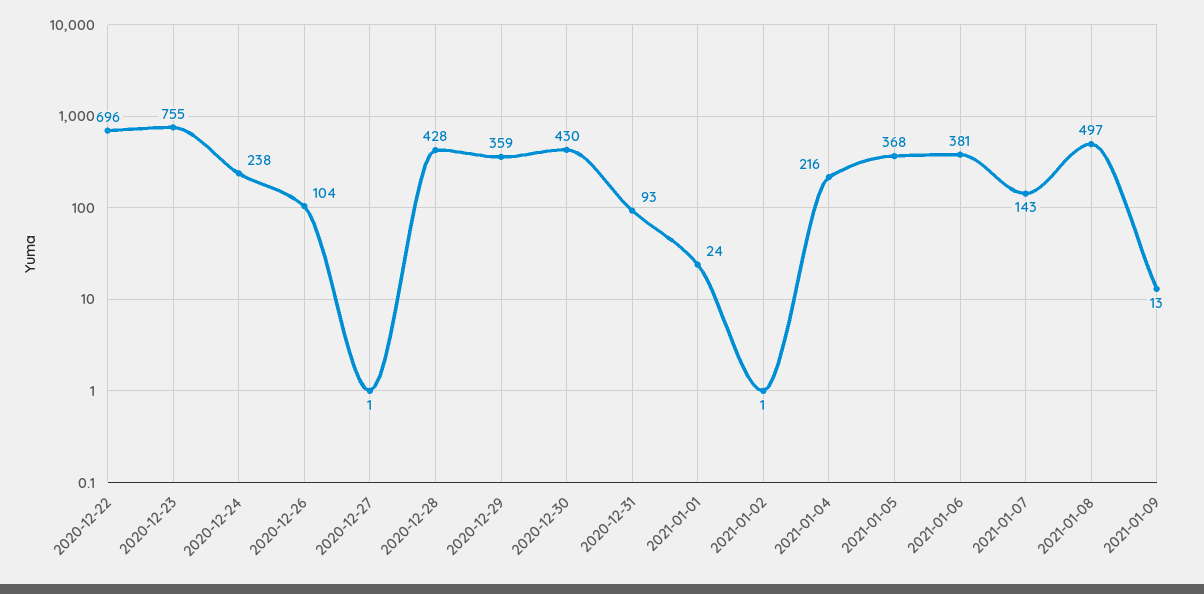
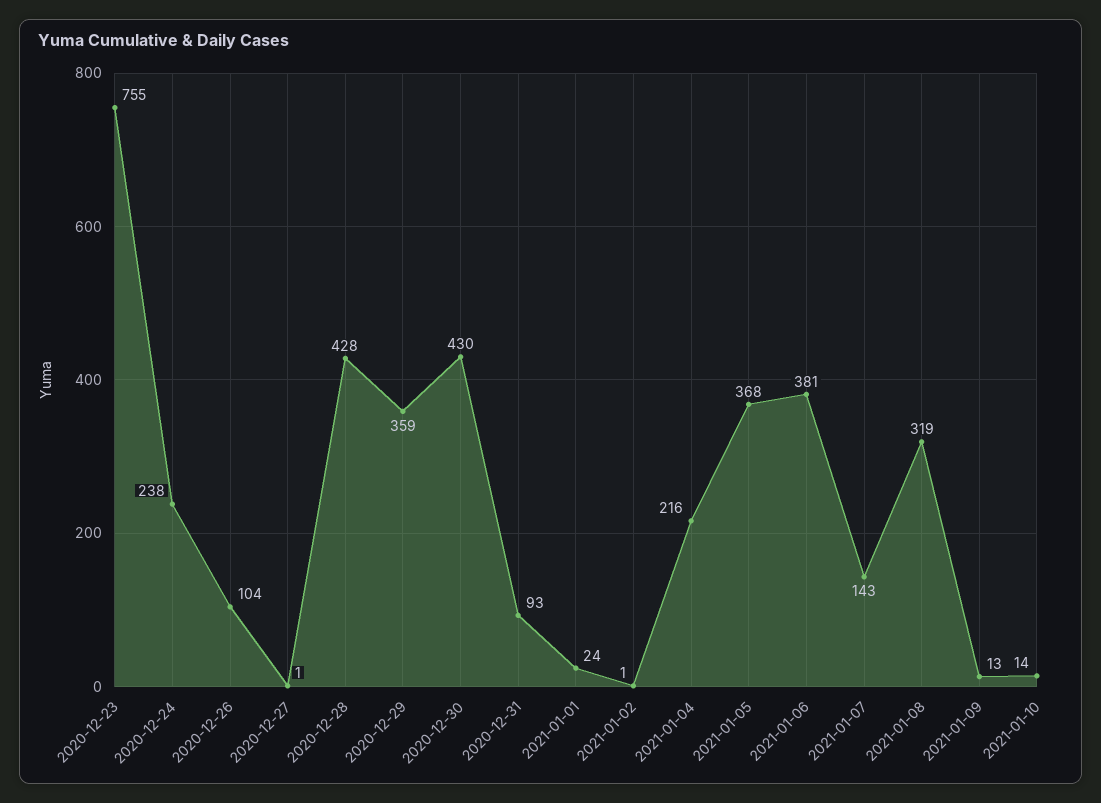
2020-12-22: 696 -> none
2021-01-08: 497 -> 319
2021-01-10: none -> 14

